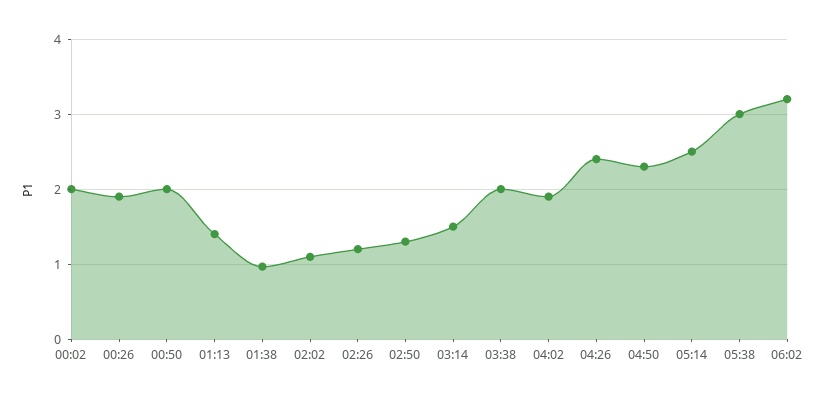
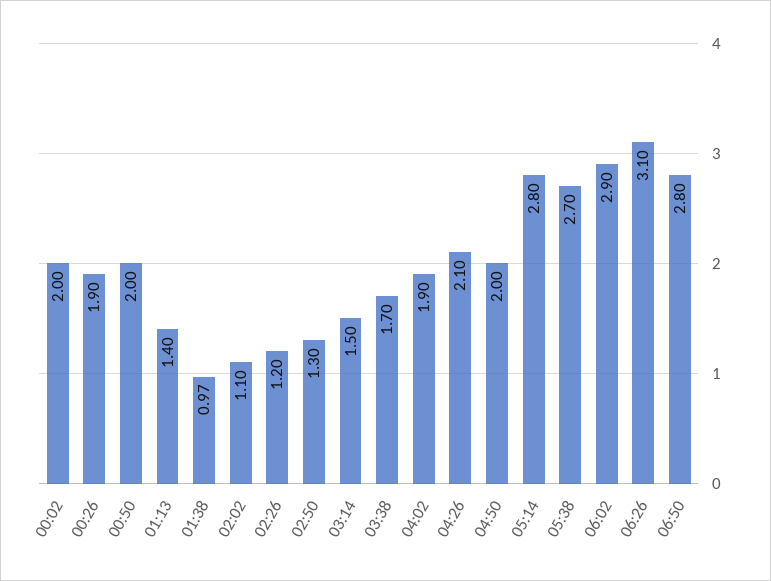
03:38: 2 -> 1.7
04:26: 2.4 -> 2.1
04:50: 2.3 -> 2
05:14: 2.5 -> 2.8
05:38: 3 -> 2.7
06:02: 3.2 -> 2.9
06:26: none -> 3.1
06:50: none -> 2.8

